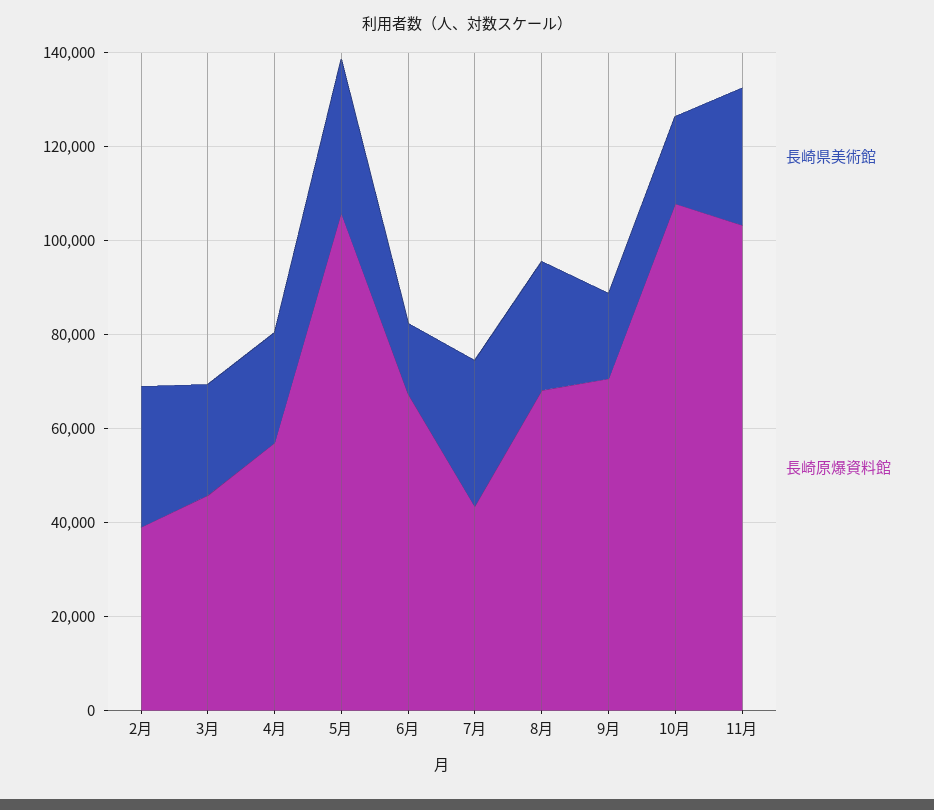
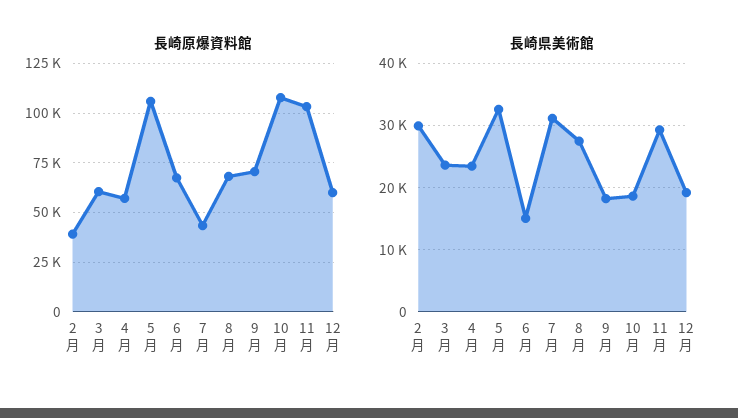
長崎原爆資料館, 3月: 45000 -> 60000
長崎原爆資料館, 12月: none -> 60000
長崎県美術館, 12月: none -> 19000

